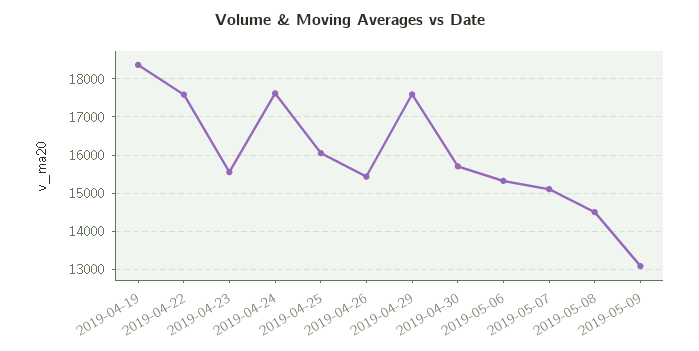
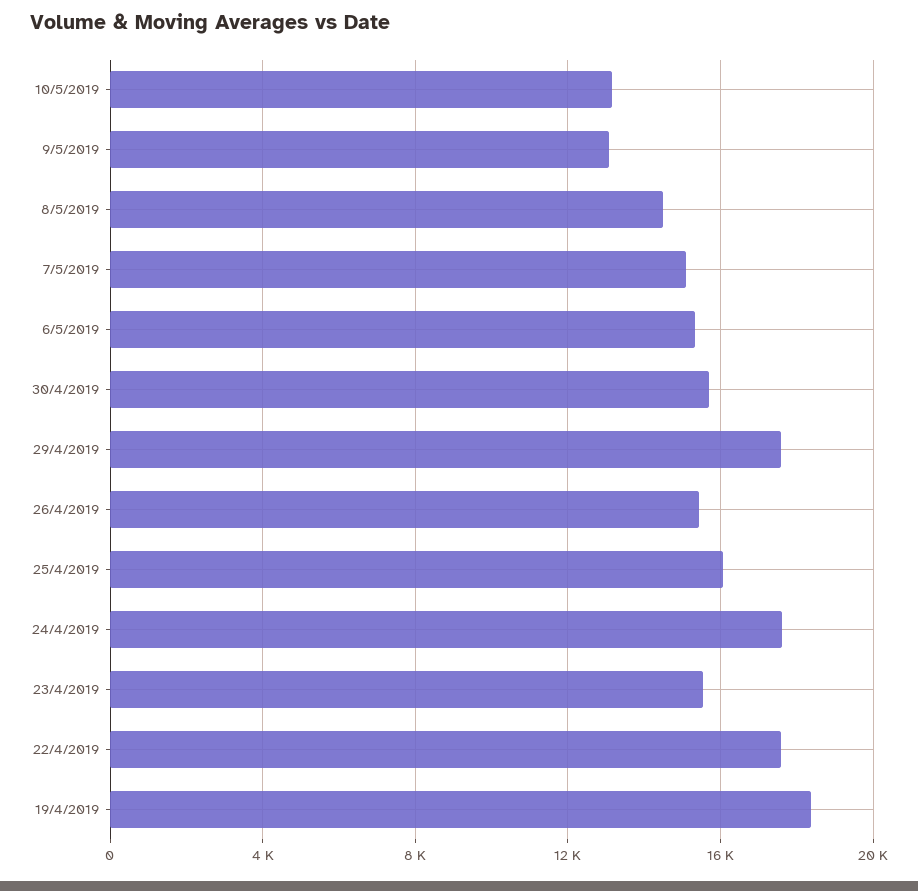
10/5/2019: none -> 13000

